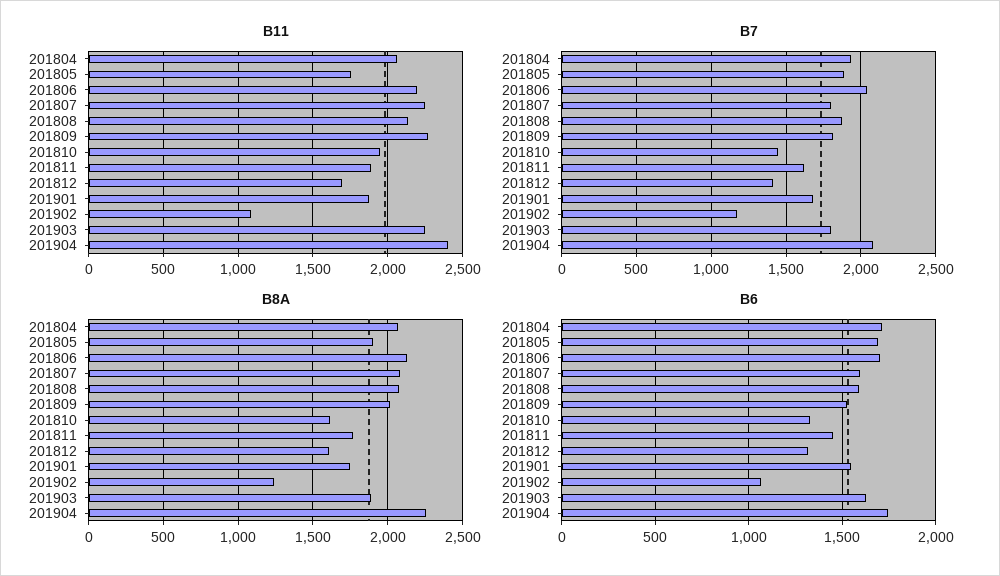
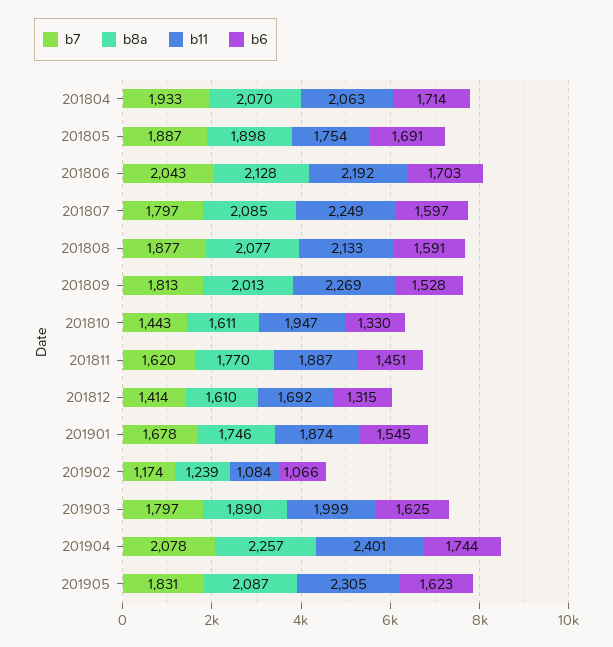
B11, 201903: 2250 -> 1999
B7, 201905: none -> 1831
B8A, 201905: none -> 2087
B11, 201905: none -> 2305
B6, 201905: none -> 1623

